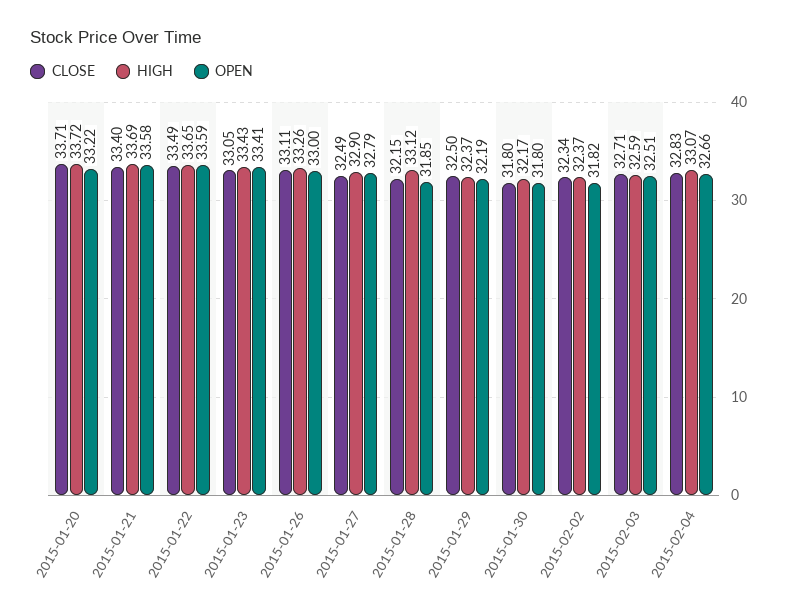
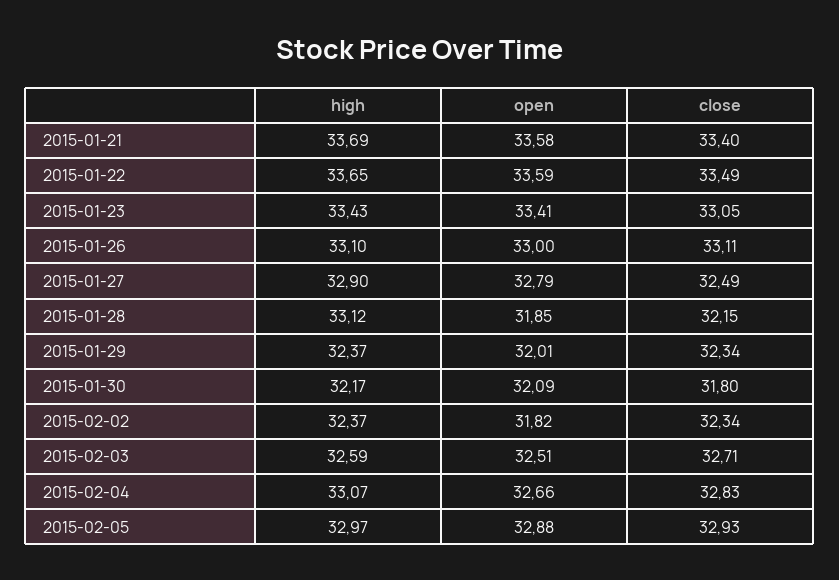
CLOSE, 2015-01-20: 33.71 -> none
HIGH, 2015-01-20: 33.72 -> none
OPEN, 2015-01-20: 33.22 -> none
HIGH, 2015-01-26: 33.26 -> 33.1
CLOSE, 2015-01-29: 32.5 -> 32.34
OPEN, 2015-01-29: 32.19 -> 32.01
OPEN, 2015-01-30: 31.8 -> 32.09
HIGH, 2015-02-05: none -> 32.97
OPEN, 2015-02-05: none -> 32.88
CLOSE, 2015-02-05: none -> 32.93

